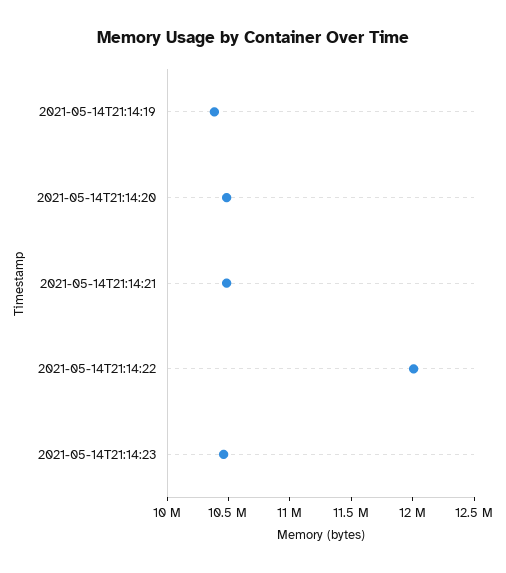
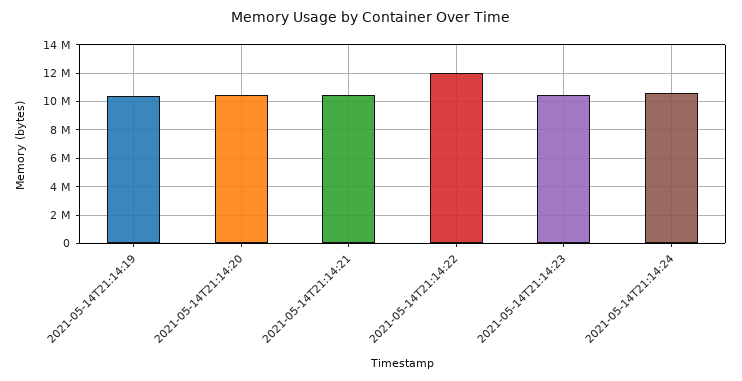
2021-05-14T21:14:24: none -> 10500000

